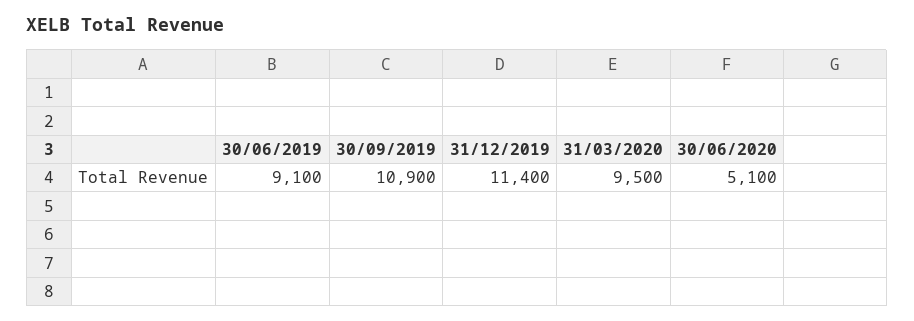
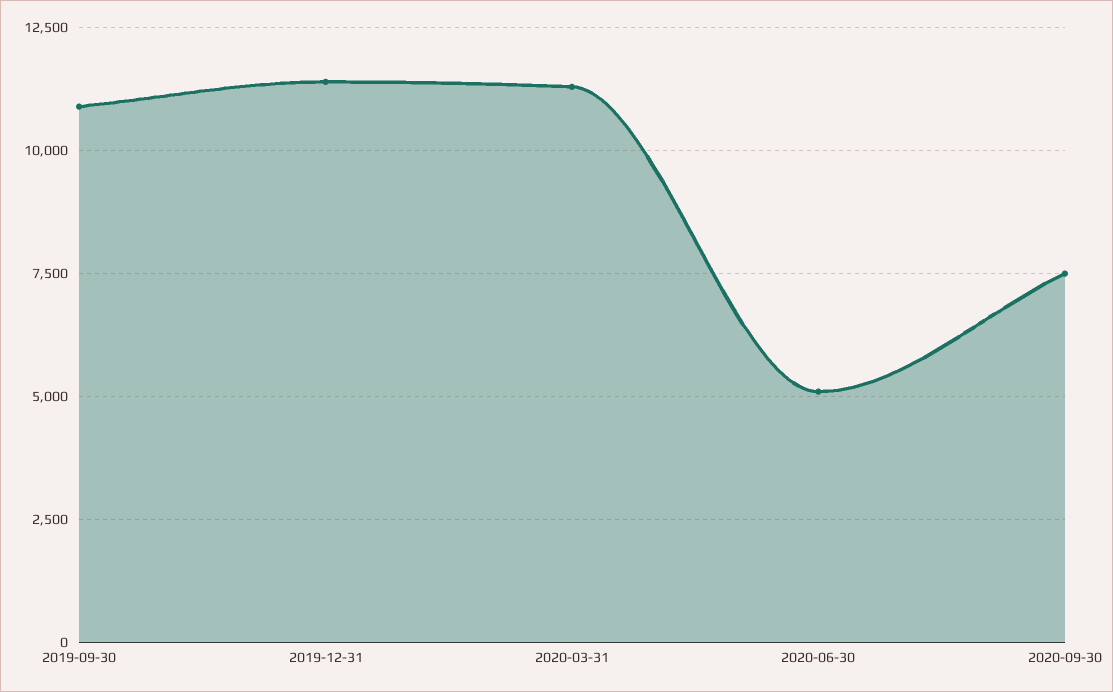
30/06/2019: 9100 -> none
31/03/2020: 9500 -> 11250
2020-09-30: none -> 7500

